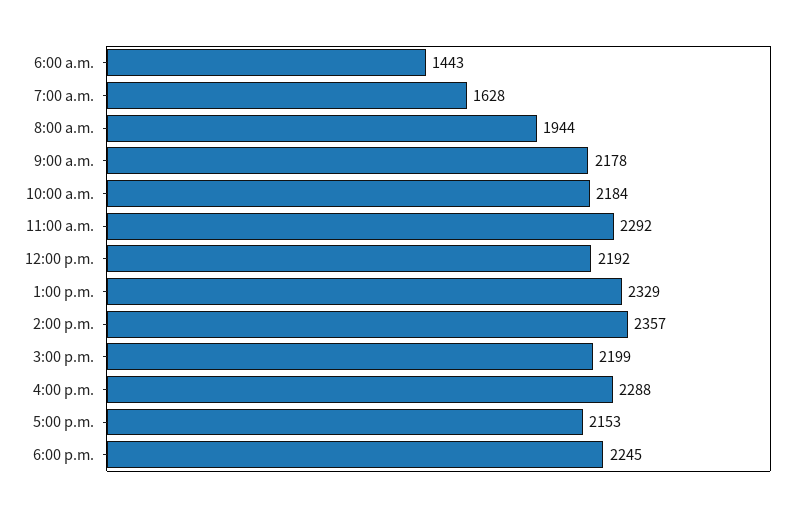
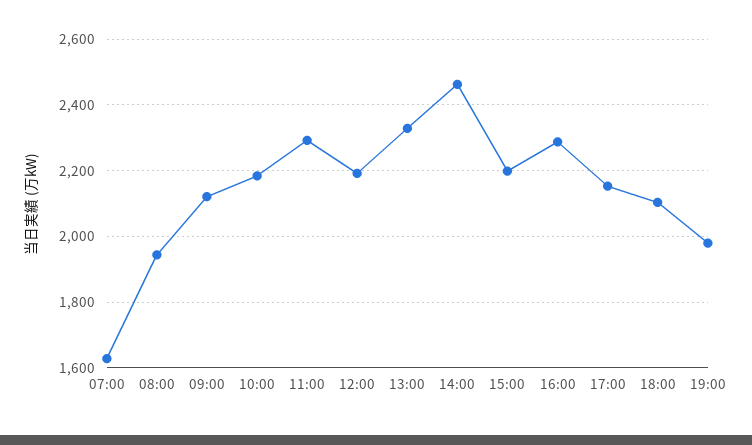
6:00 a.m.: 1443 -> none
9:00 a.m.: 2178 -> 2120
2:00 p.m.: 2357 -> 2460
6:00 p.m.: 2245 -> 2100
19:00: none -> 1980

